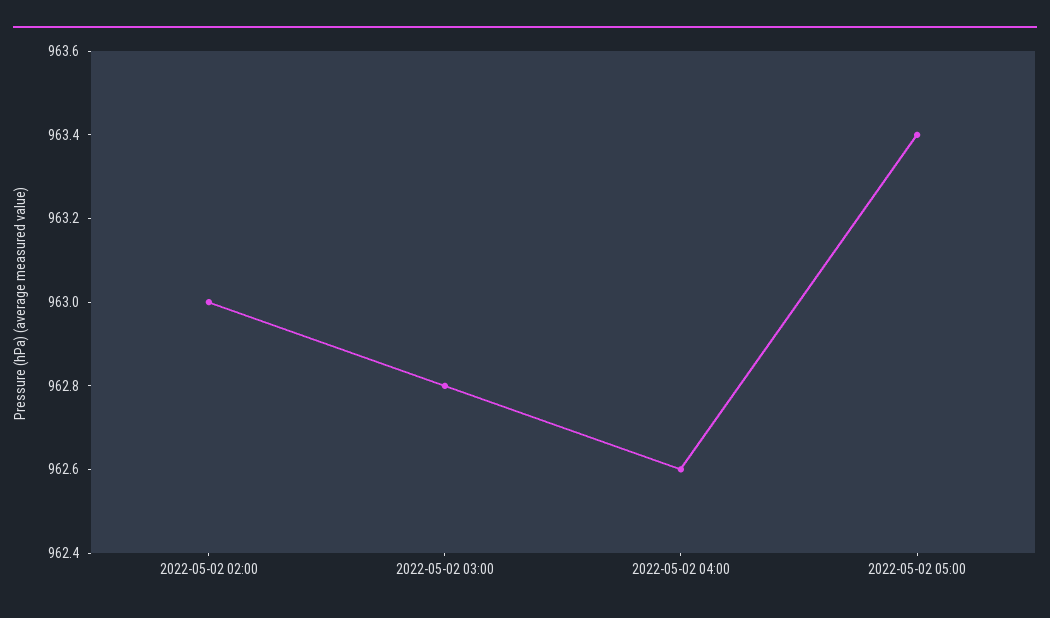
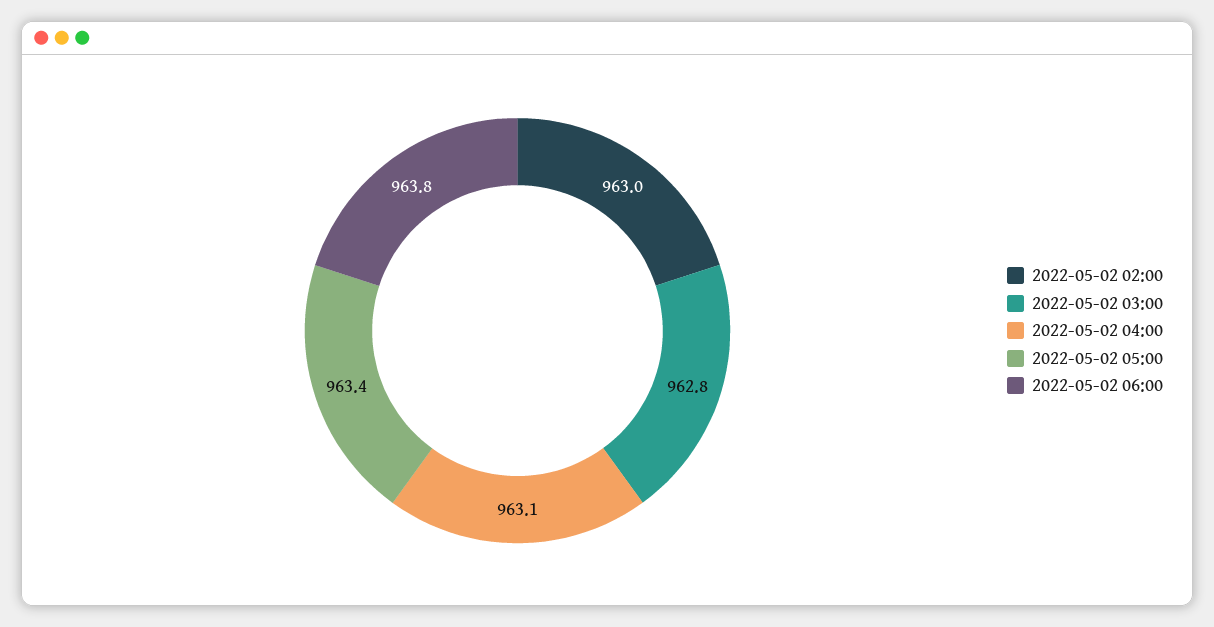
2022-05-02 04:00: 962.6 -> 963.1
2022-05-02 06:00: none -> 963.8

